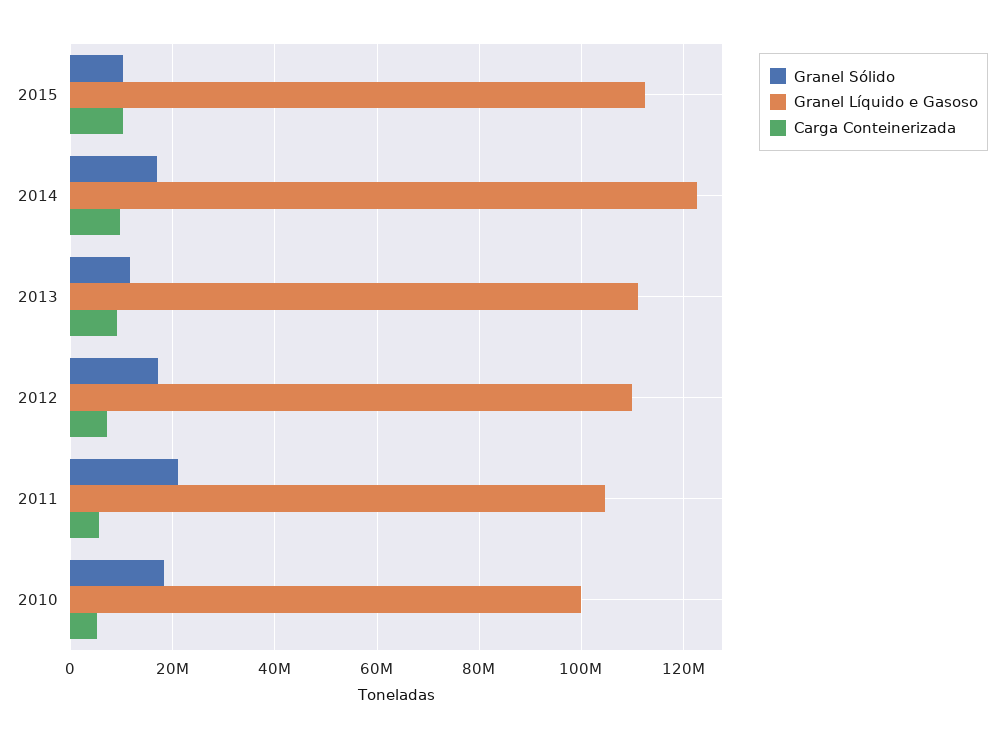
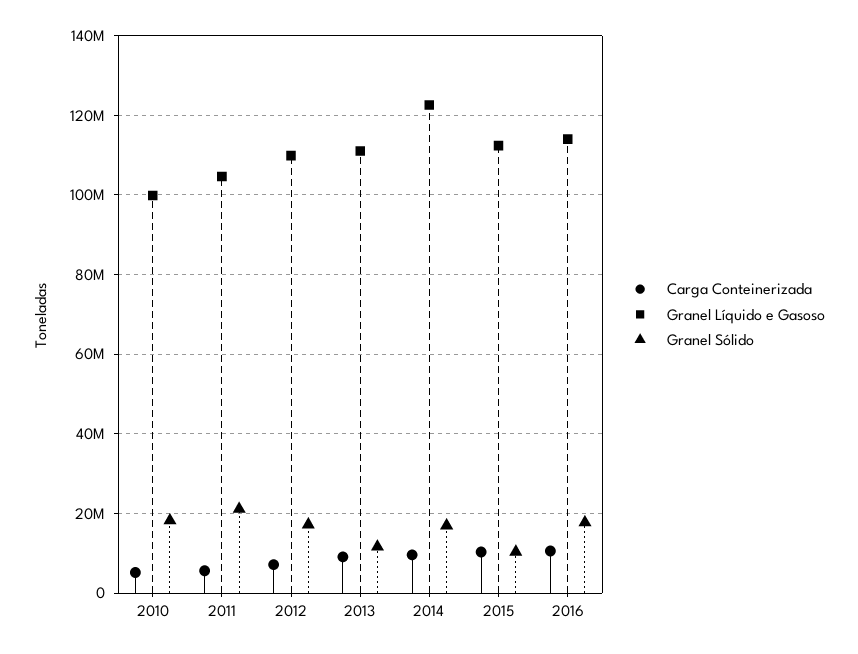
Carga Conteinerizada, 2016: none -> 10000000
Granel Líquido e Gasoso, 2016: none -> 114000000
Granel Sólido, 2016: none -> 18000000

